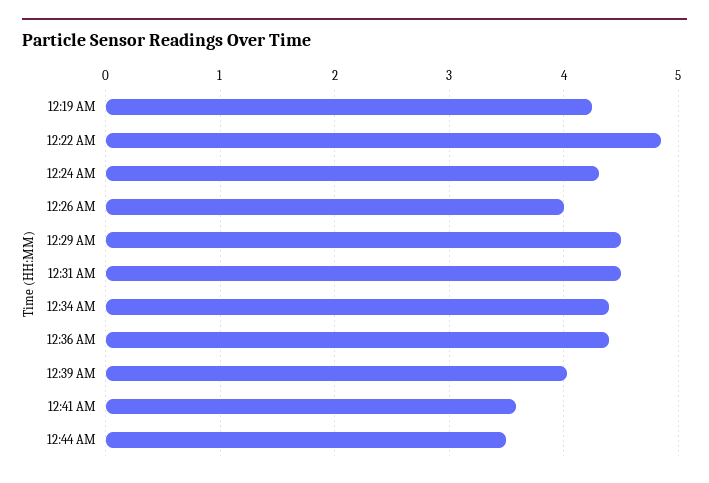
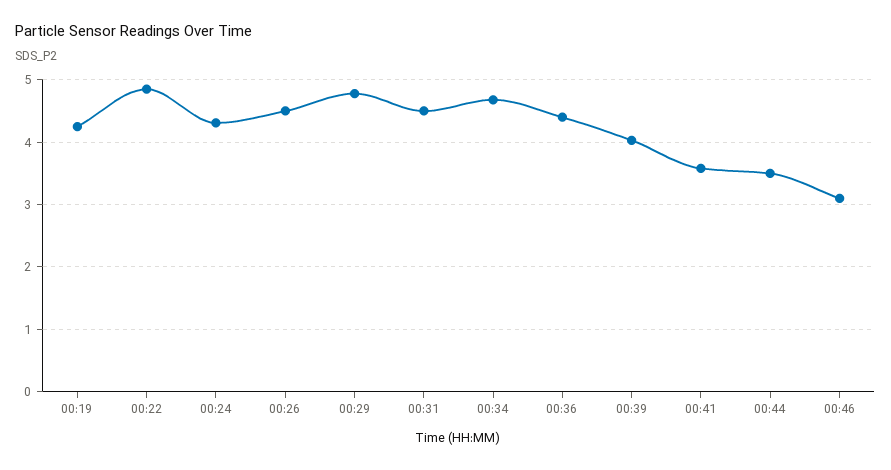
12:26 AM: 4 -> 4.5
12:29 AM: 4.5 -> 4.8
12:34 AM: 4.4 -> 4.7
00:46: none -> 3.1

